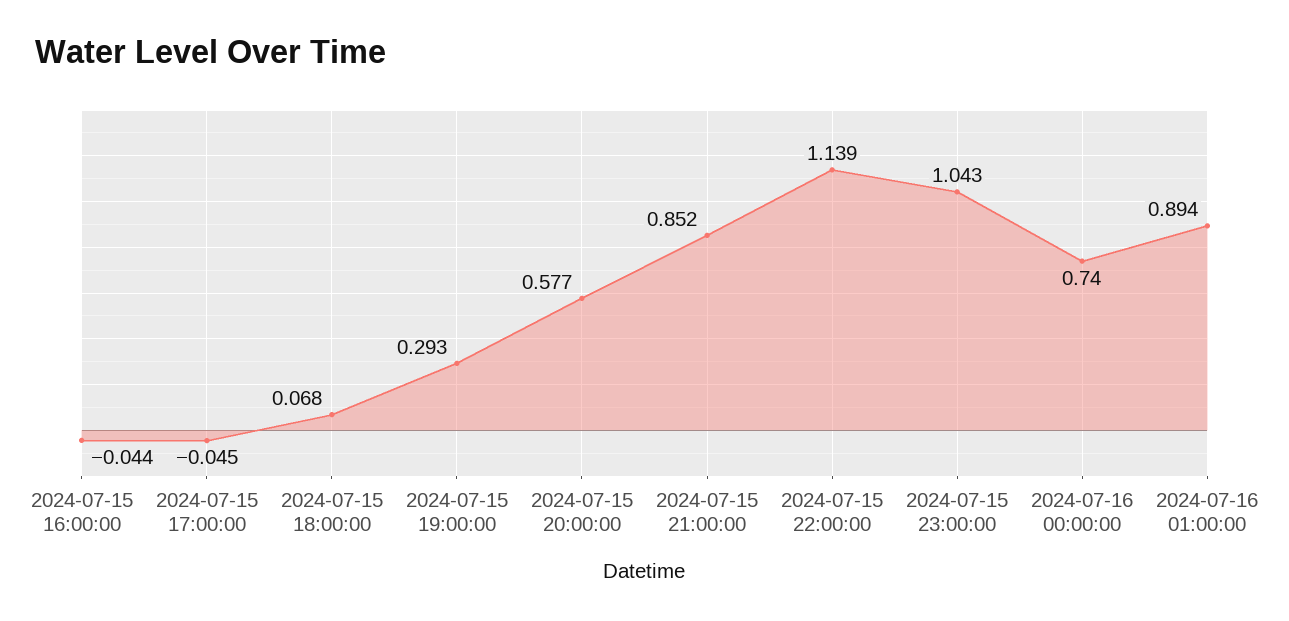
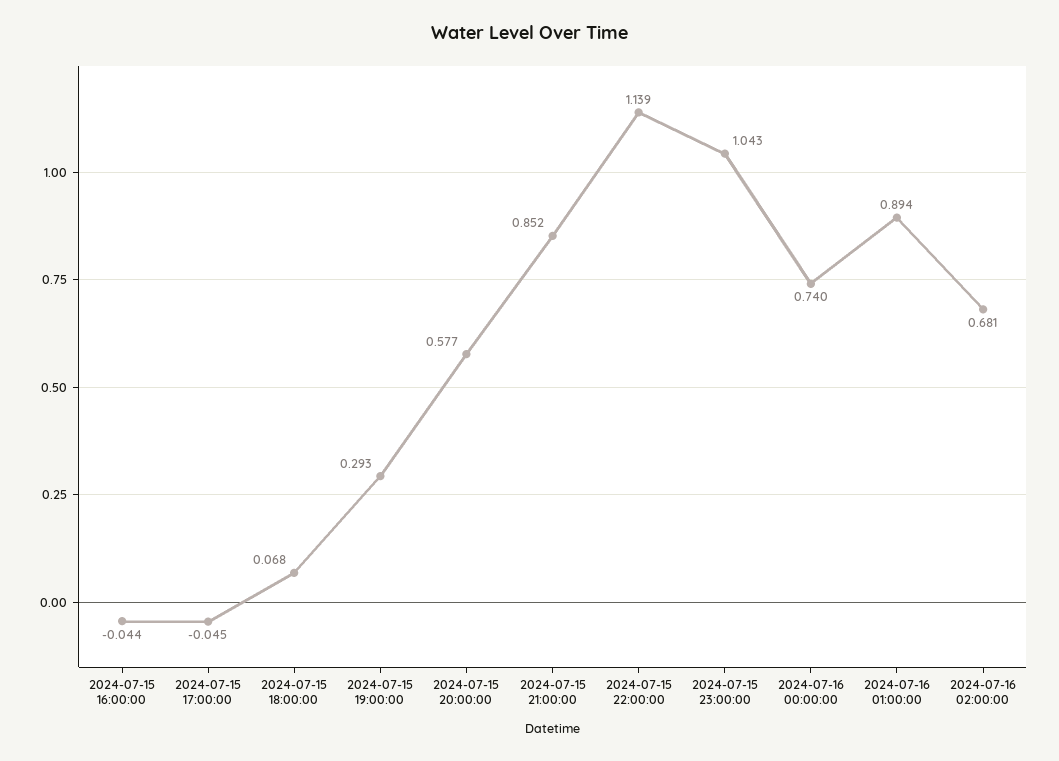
2024-07-16 02:00:00: none -> 0.681

